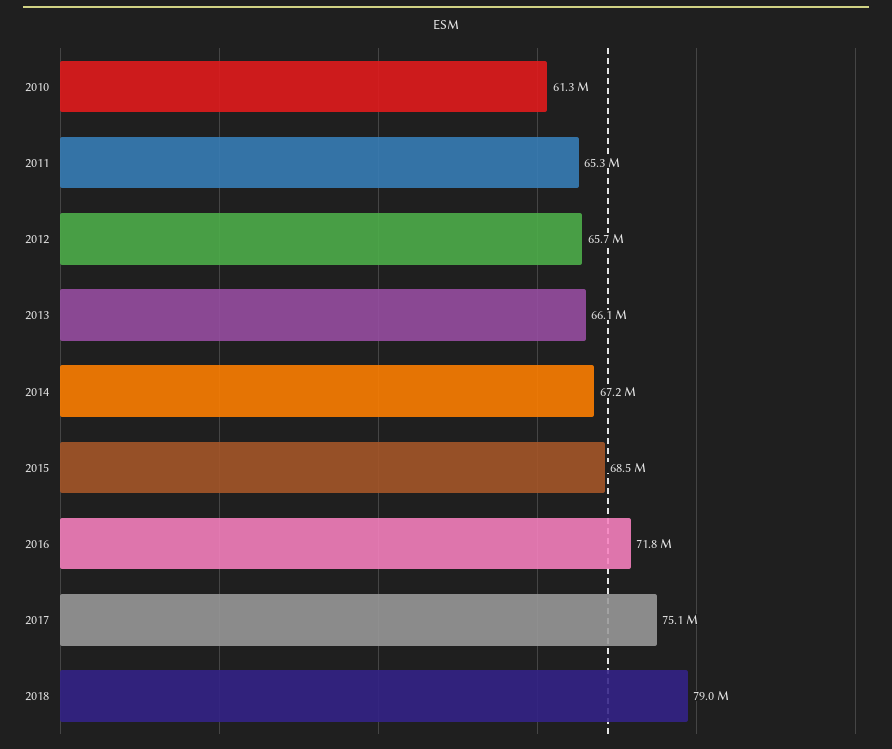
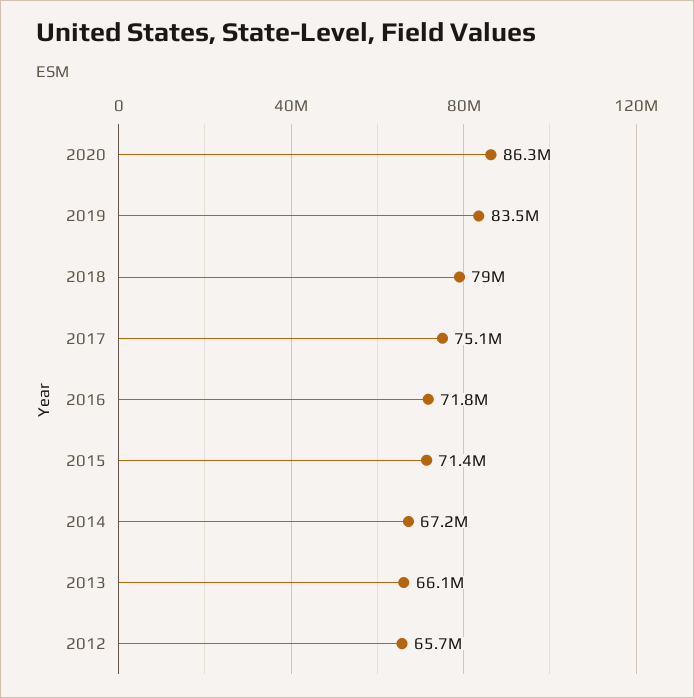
2010: 61300000 -> none
2011: 65300000 -> none
2015: 68500000 -> 71400000
2020: none -> 86300000
2019: none -> 83500000

